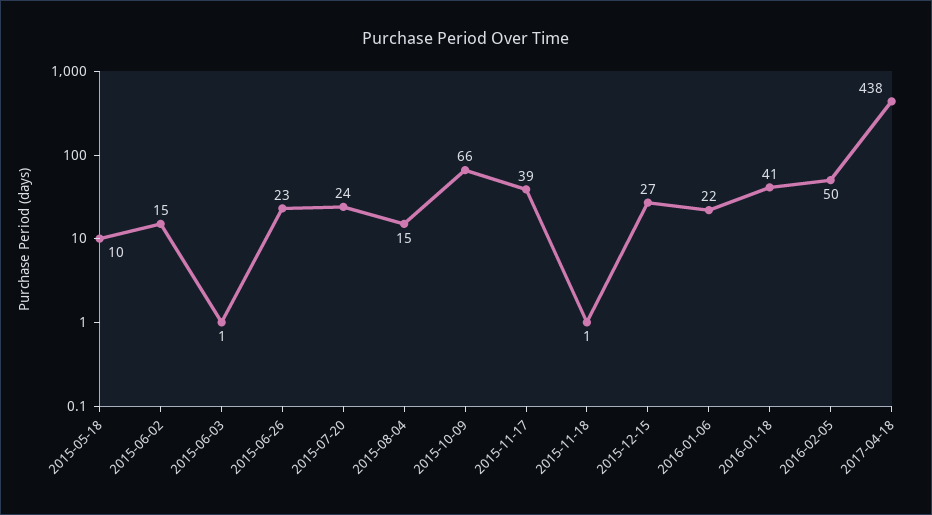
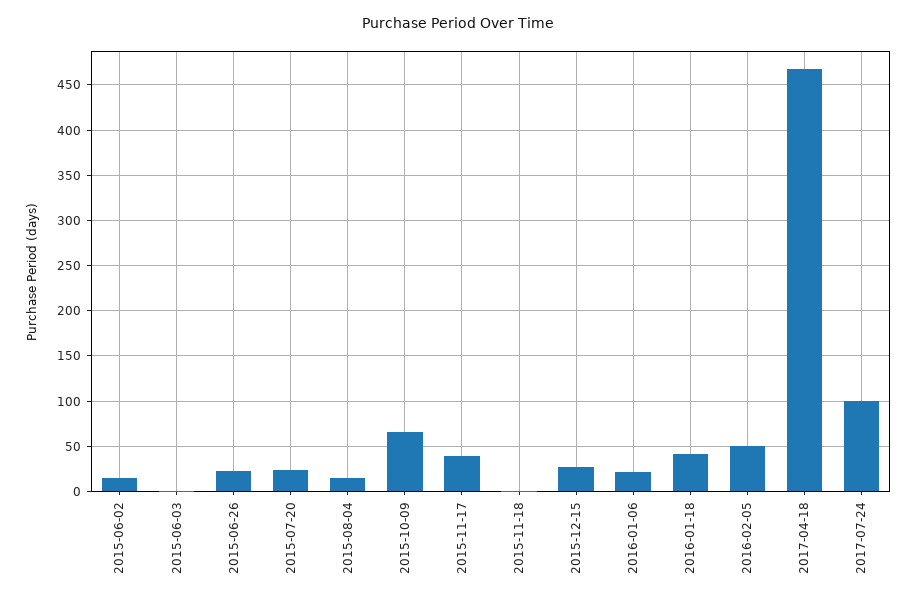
2015-05-18: 10 -> none
2017-04-18: 438 -> 470
2017-07-24: none -> 100

